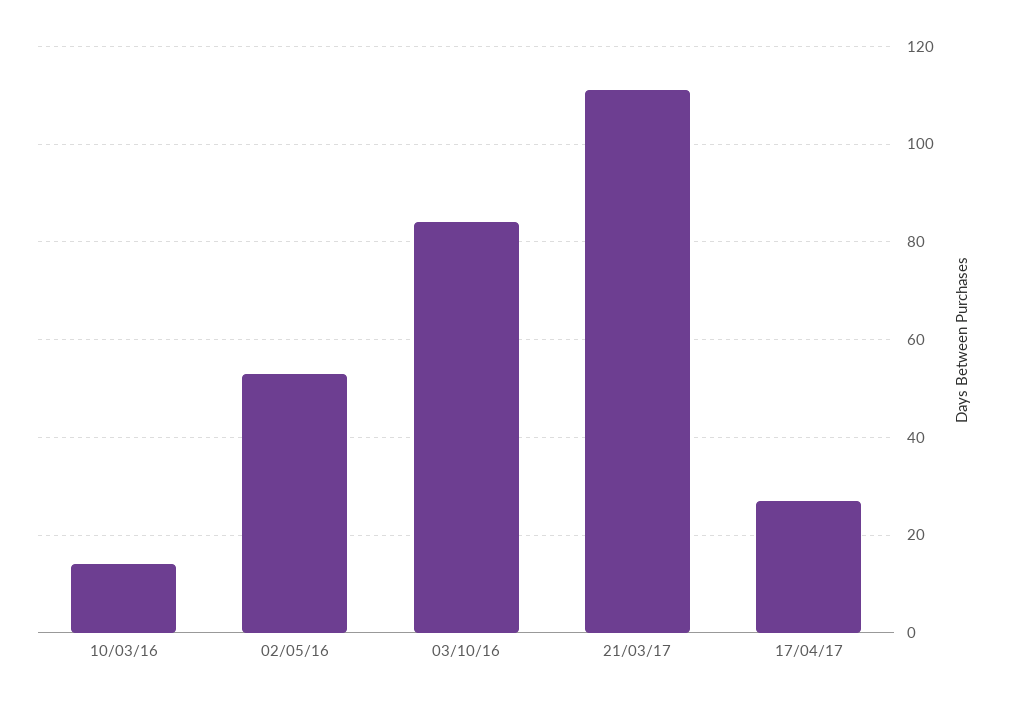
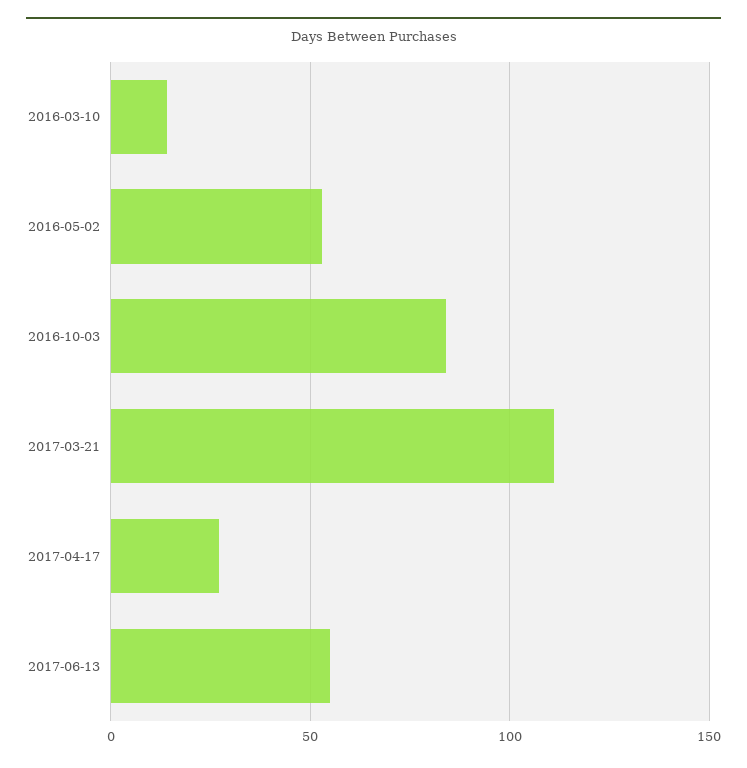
2017-06-13: none -> 55

